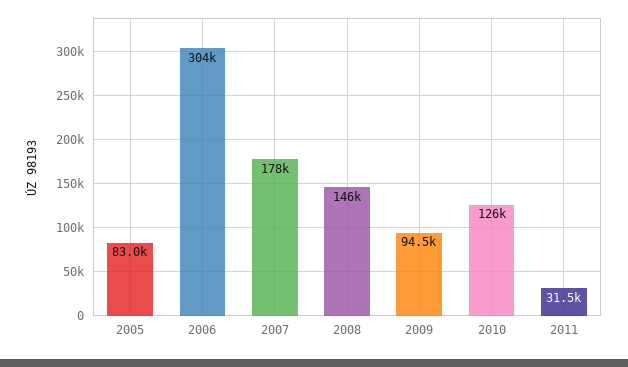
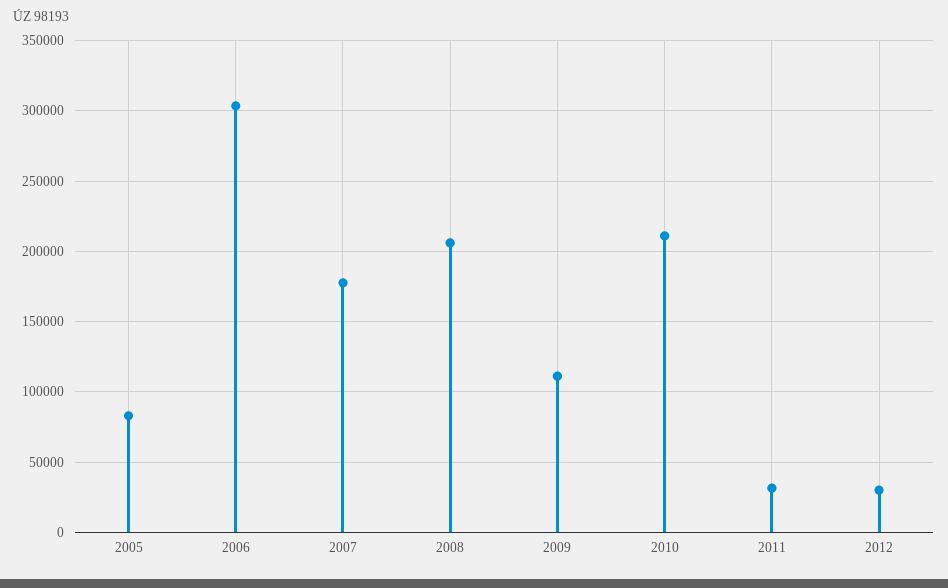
2008: 146000 -> 205000
2009: 94500 -> 110000
2010: 126000 -> 210000
2012: none -> 30000

